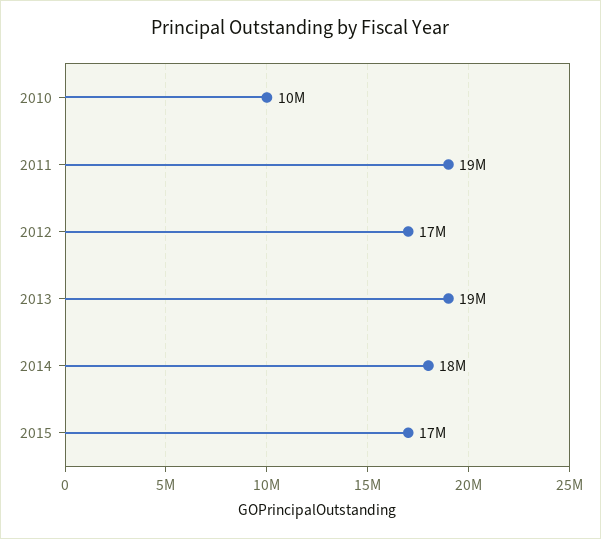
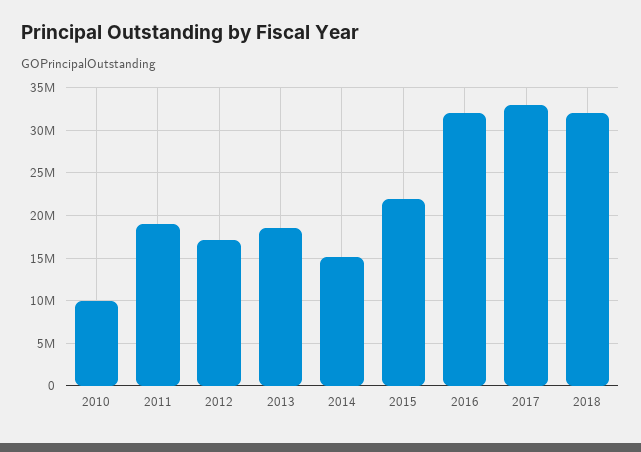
2014: 18000000 -> 15000000
2015: 17000000 -> 22000000
2016: none -> 32000000
2017: none -> 33000000
2018: none -> 32000000

